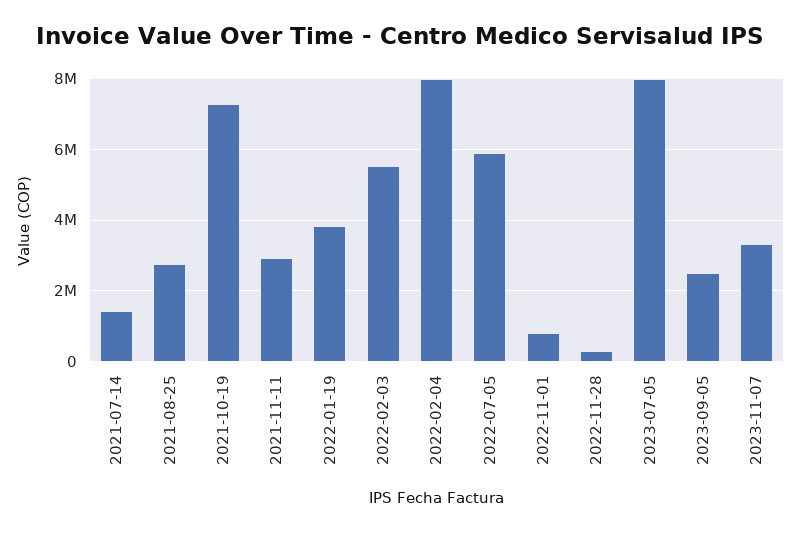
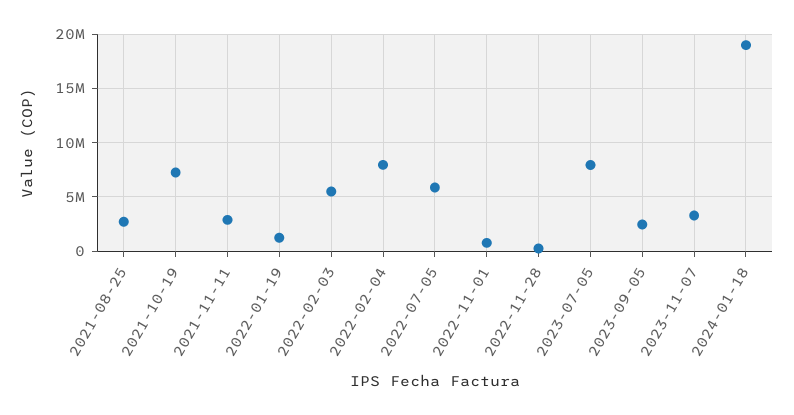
2021-07-14: 1400000 -> none
2022-01-19: 3800000 -> 1000000
2024-01-18: none -> 19000000

